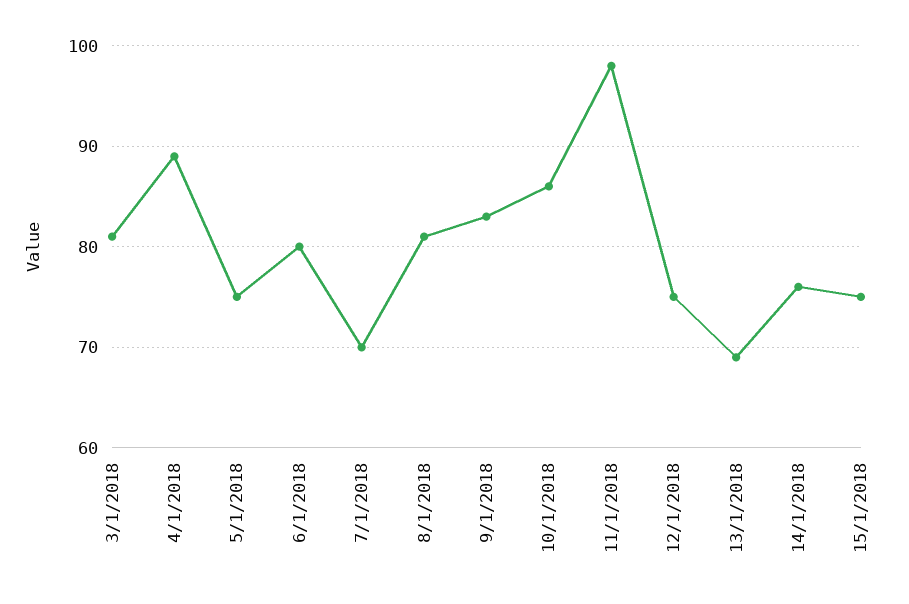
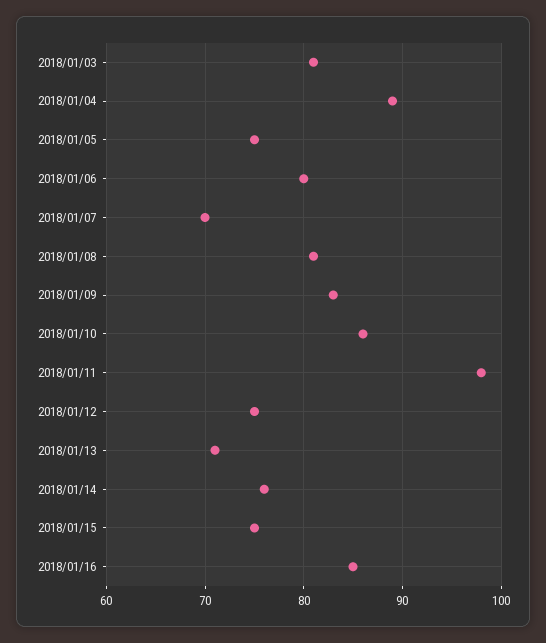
13/1/2018: 69 -> 71
2018/01/16: none -> 85

